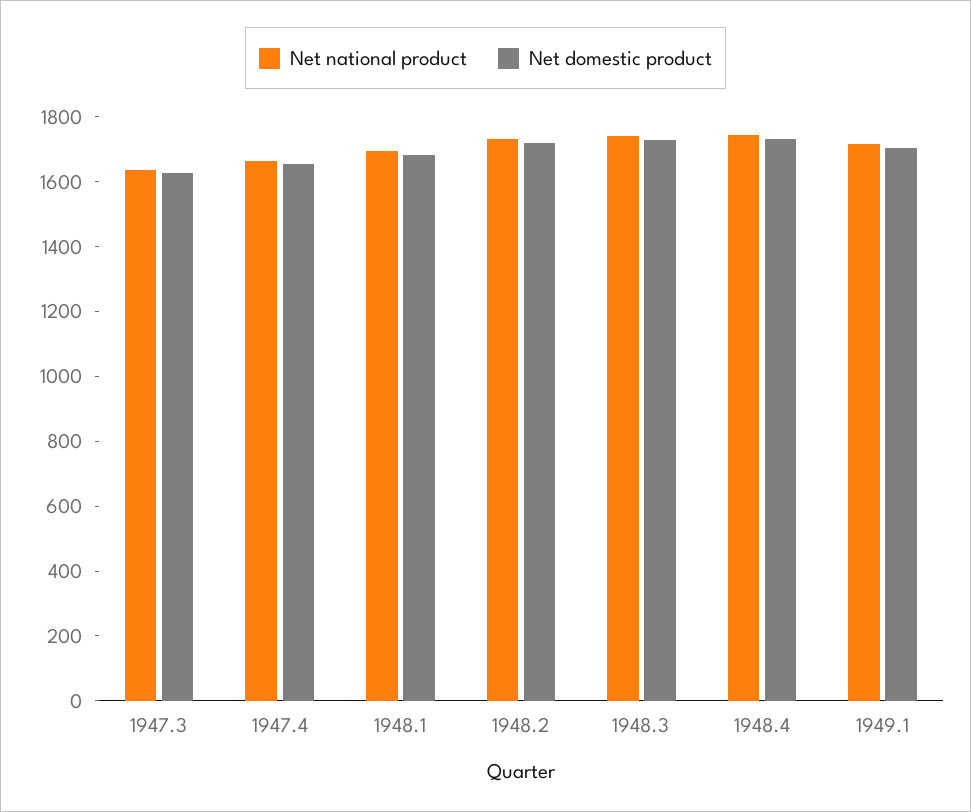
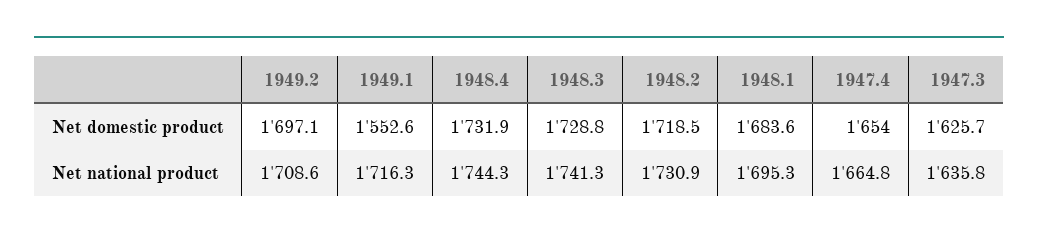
Net domestic product, 1949.1: 1700 -> 1552.6
Net domestic product, 1949.2: none -> 1697.1
Net national product, 1949.2: none -> 1708.6

